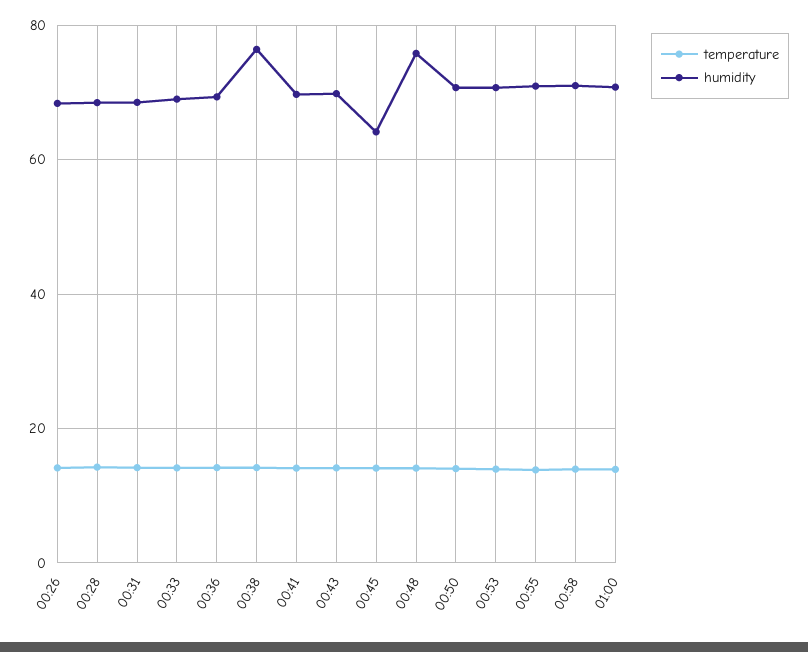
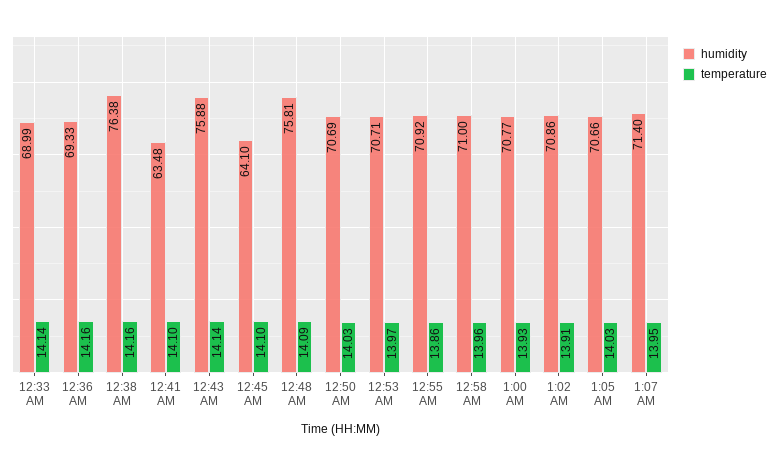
temperature, 00:26: 14 -> none
humidity, 00:26: 68 -> none
temperature, 00:28: 14 -> none
humidity, 00:28: 68 -> none
temperature, 00:31: 14 -> none
humidity, 00:31: 68 -> none
humidity, 00:41: 70 -> 63.48
humidity, 00:43: 70 -> 75.88
humidity, 1:02 AM: none -> 70.86
temperature, 1:02 AM: none -> 13.91
humidity, 1:05 AM: none -> 70.66
temperature, 1:05 AM: none -> 14.03
humidity, 1:07 AM: none -> 71.4
temperature, 1:07 AM: none -> 13.95

